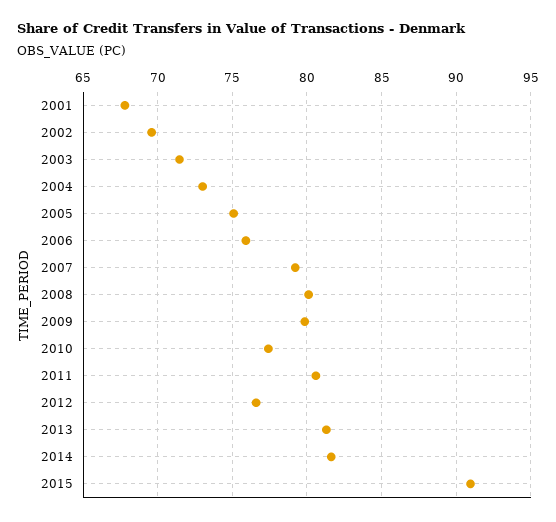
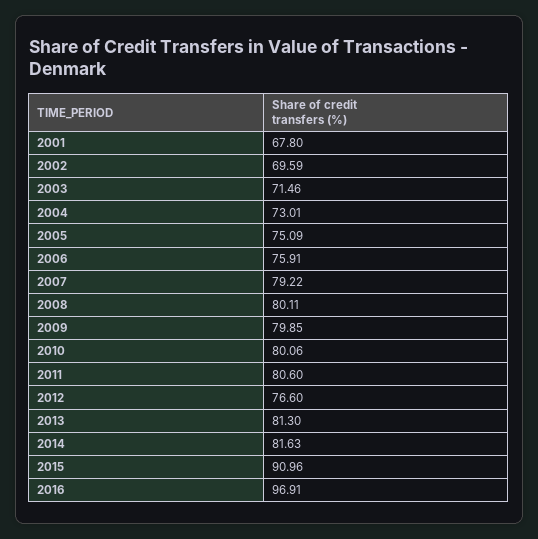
2010: 77.5 -> 80.06
2016: none -> 96.91

